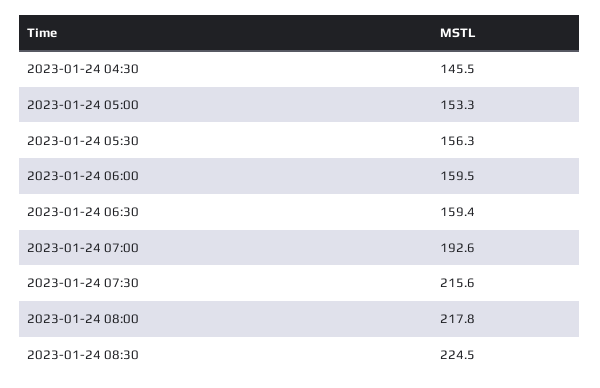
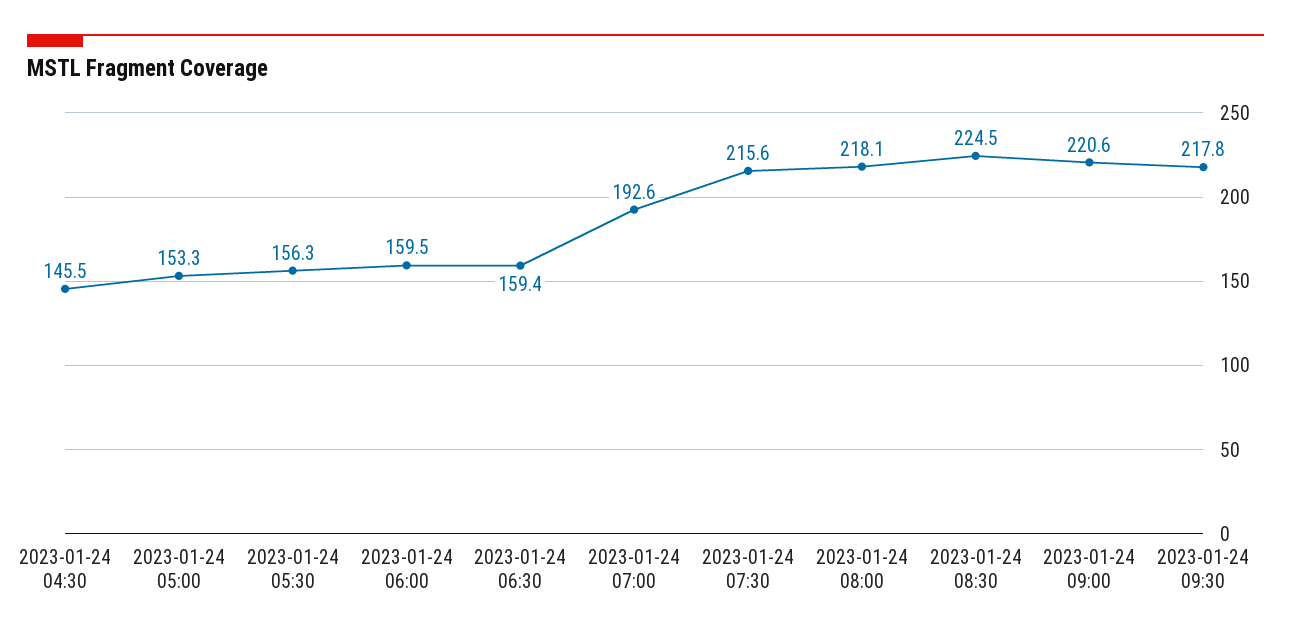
2023-01-24 08:00: 217.8 -> 218.1
2023-01-24 09:00: none -> 220.6
2023-01-24 09:30: none -> 217.8

